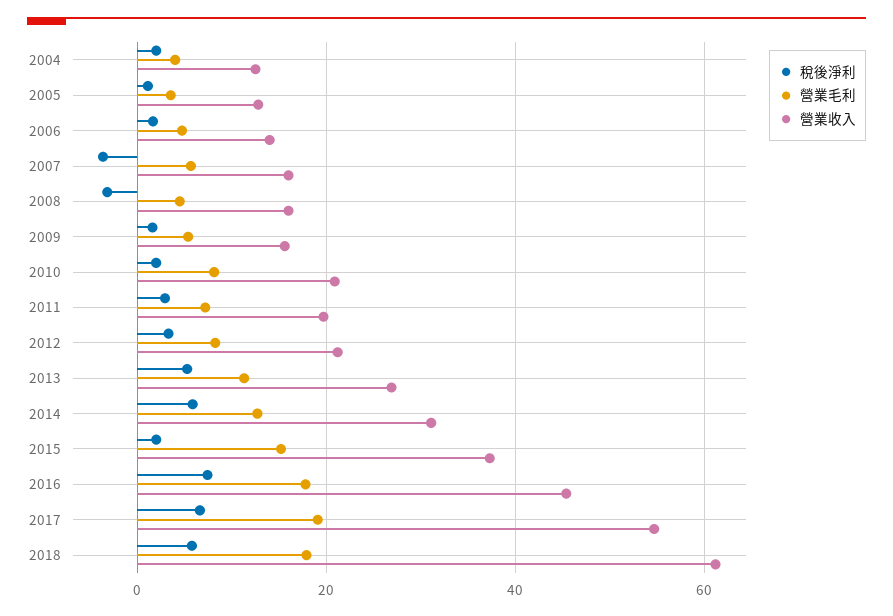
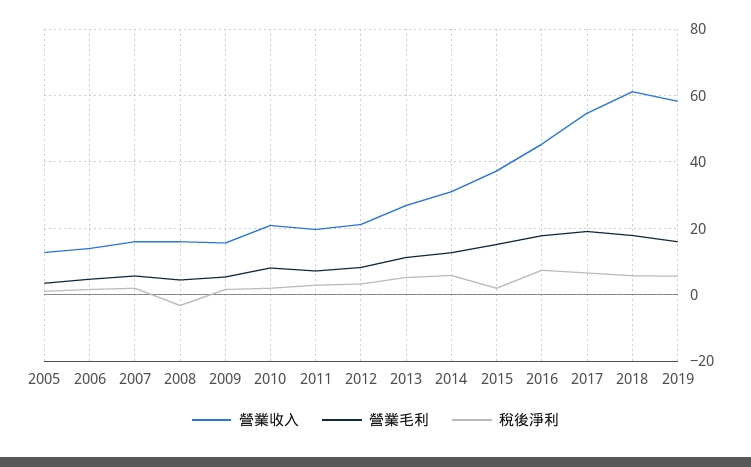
稅後淨利, 2004: 2 -> none
營業毛利, 2004: 4 -> none
營業收入, 2004: 12 -> none
稅後淨利, 2007: -4 -> 2
營業收入, 2019: none -> 58
營業毛利, 2019: none -> 16
稅後淨利, 2019: none -> 6

